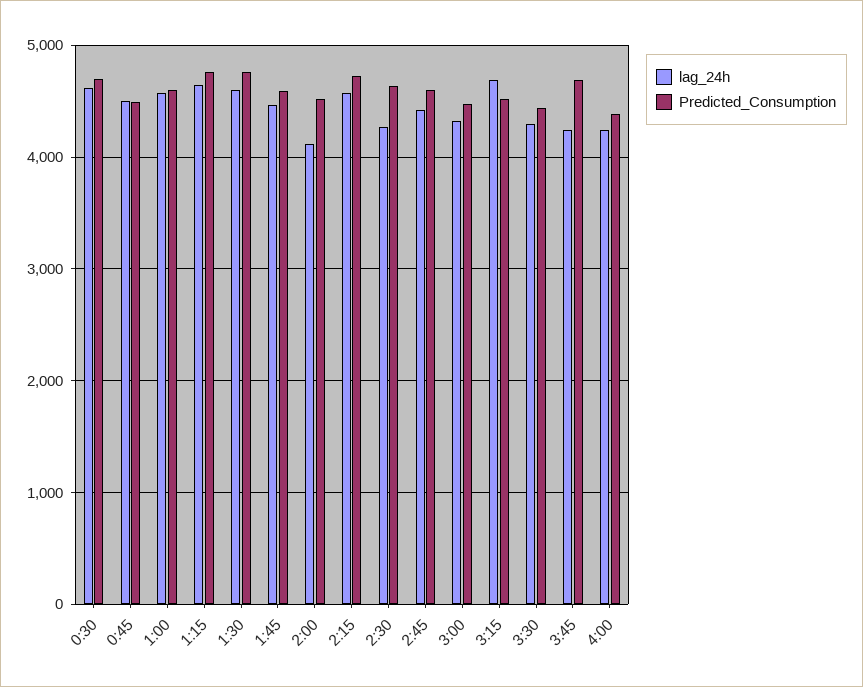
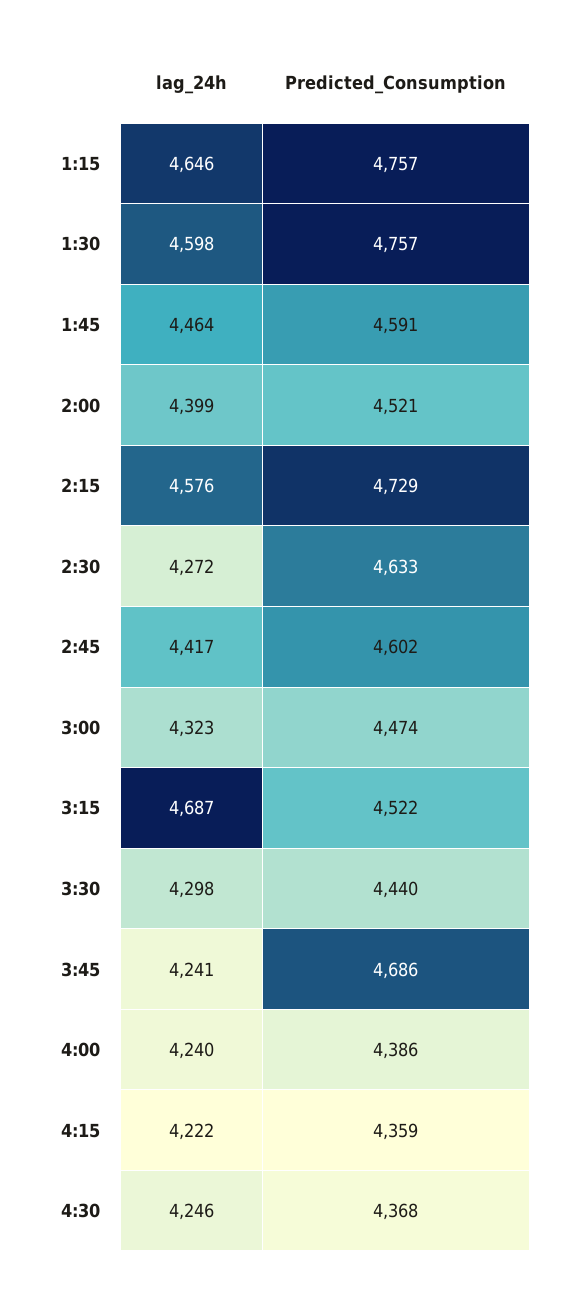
lag_24h, 0:30: 4600 -> none
Predicted_Consumption, 0:30: 4700 -> none
lag_24h, 0:45: 4500 -> none
Predicted_Consumption, 0:45: 4500 -> none
lag_24h, 1:00: 4600 -> none
Predicted_Consumption, 1:00: 4600 -> none
lag_24h, 2:00: 4100 -> 4399
lag_24h, 4:15: none -> 4222
Predicted_Consumption, 4:15: none -> 4359
lag_24h, 4:30: none -> 4246
Predicted_Consumption, 4:30: none -> 4368

